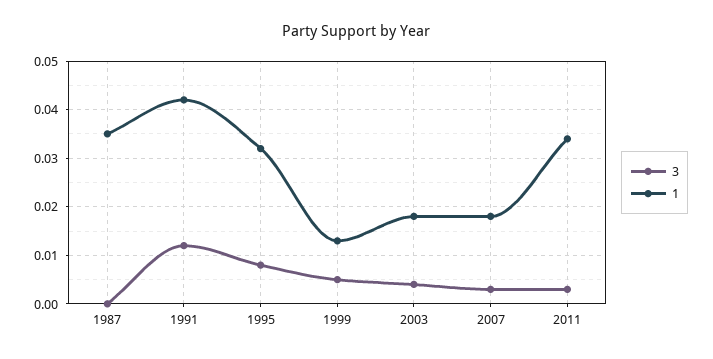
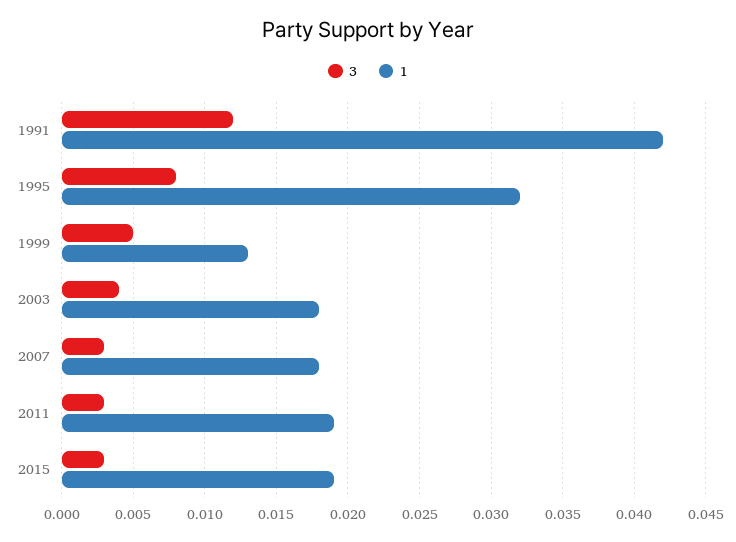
3, 1987: 0 -> none
1, 1987: 0.035 -> none
1, 2011: 0.035 -> 0.019
3, 2015: none -> 0.003
1, 2015: none -> 0.019

